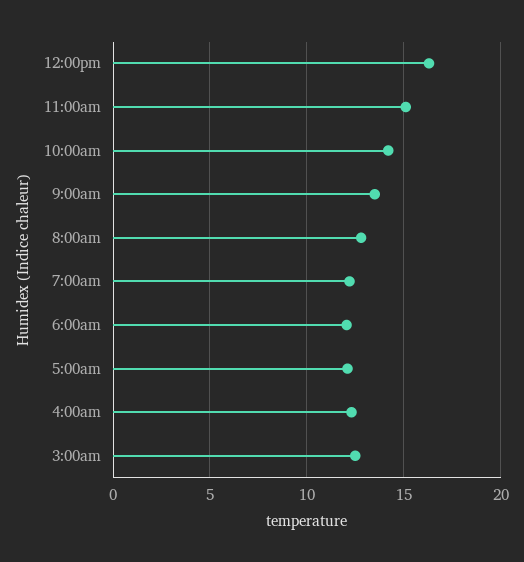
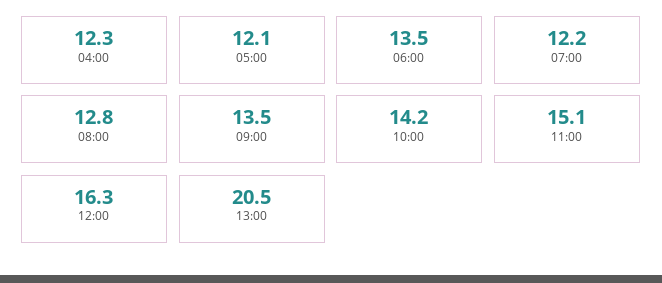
6:00am: 12 -> 13.5
3:00am: 12.5 -> none
13:00: none -> 20.5

